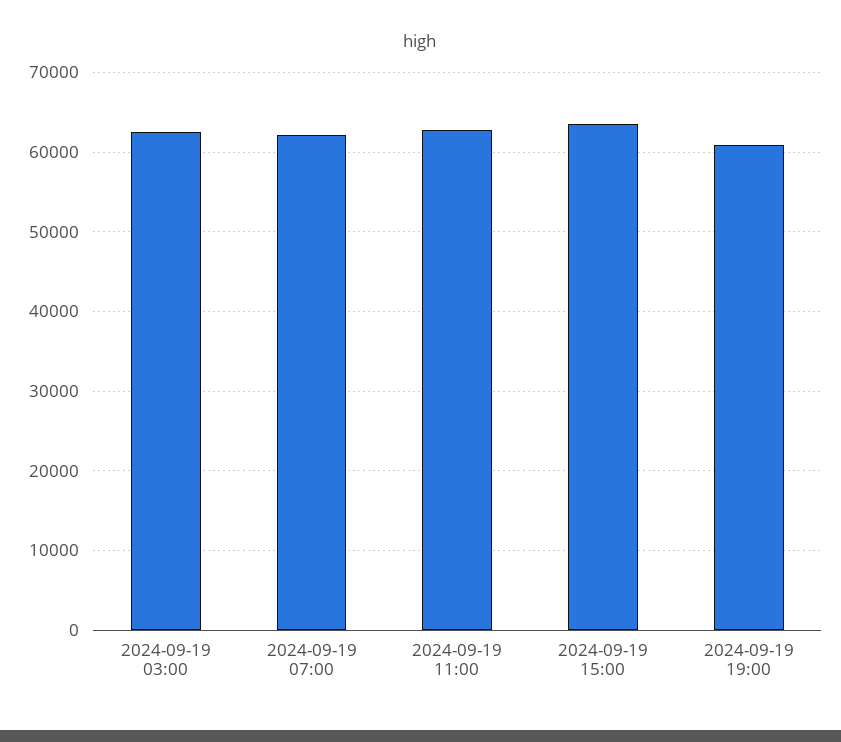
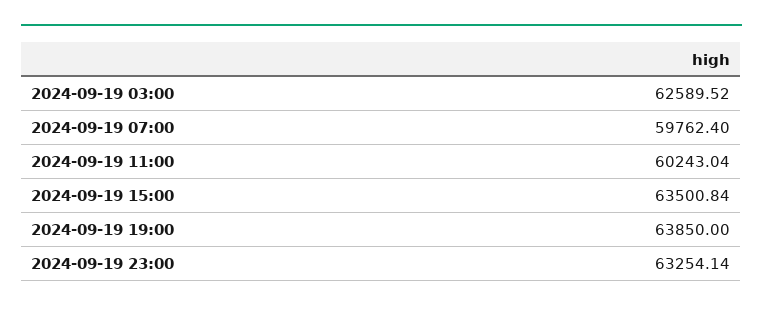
2024-09-19 07:00: 62000 -> 59762.4
2024-09-19 11:00: 63000 -> 60243.04
2024-09-19 19:00: 61000 -> 63850
2024-09-19 23:00: none -> 63254.14

